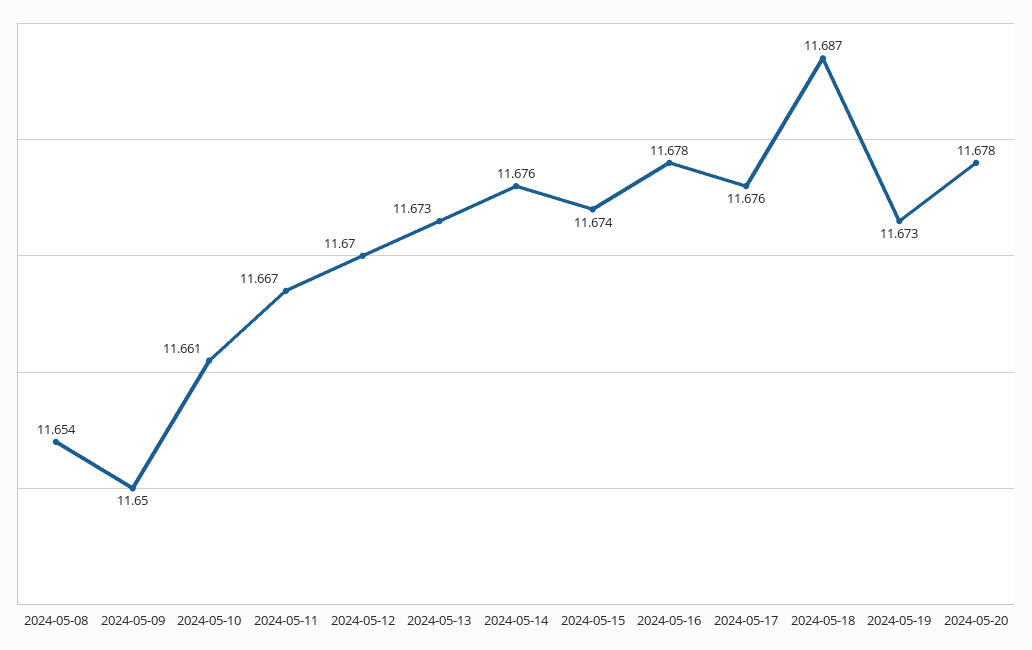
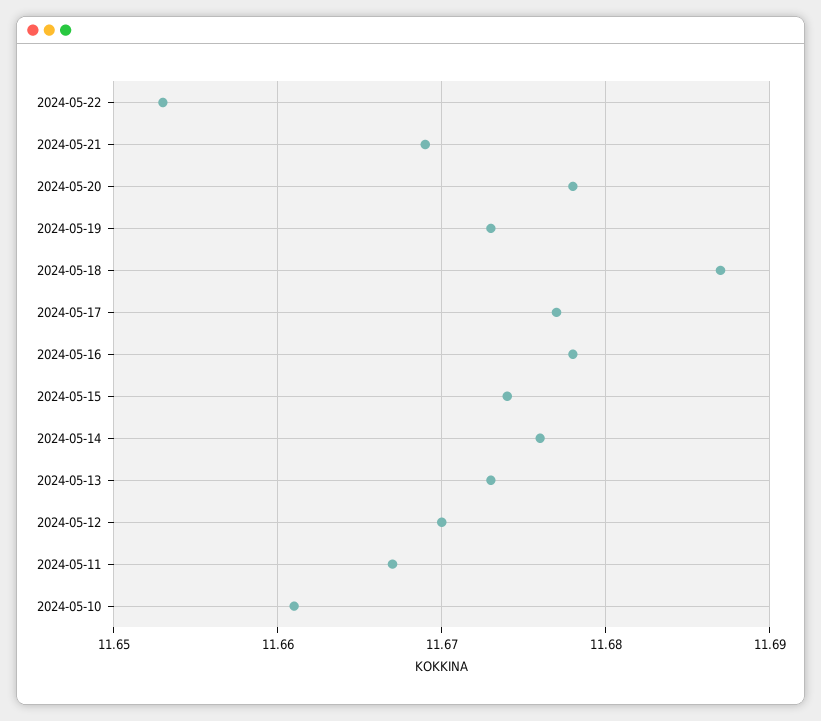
2024-05-08: 11.654 -> none
2024-05-09: 11.65 -> none
2024-05-17: 11.676 -> 11.677
2024-05-22: none -> 11.653
2024-05-21: none -> 11.669

